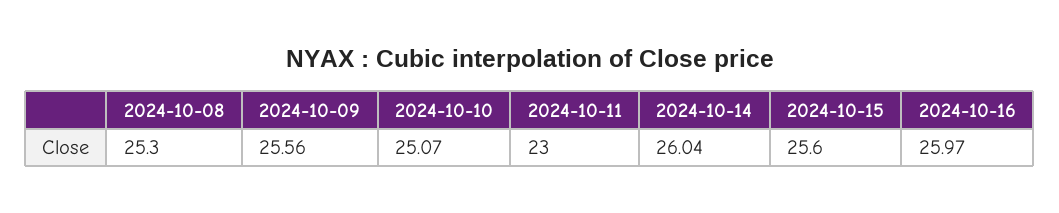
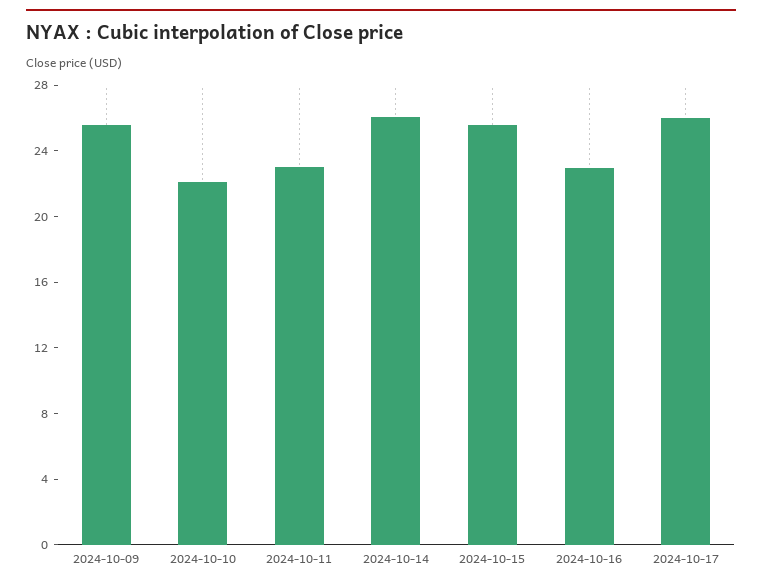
2024-10-08: 25.3 -> none
2024-10-10: 25.07 -> 22
2024-10-16: 25.97 -> 23
2024-10-17: none -> 26

